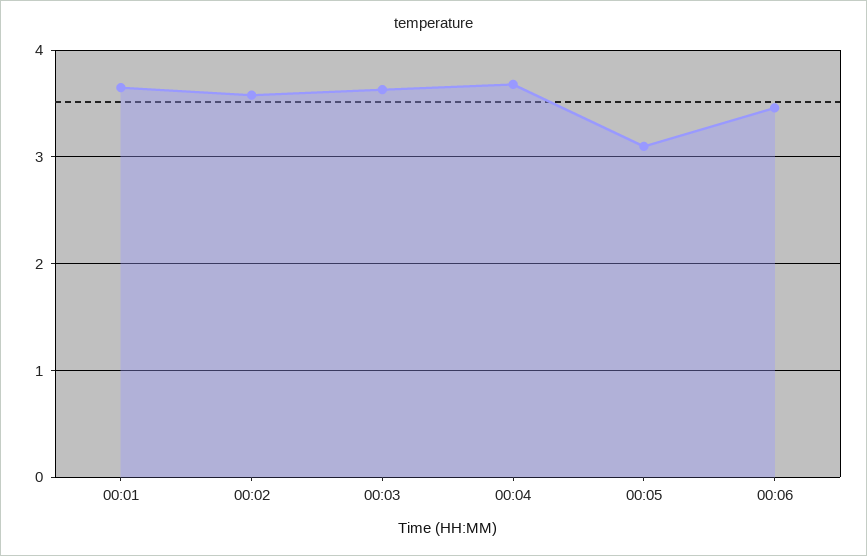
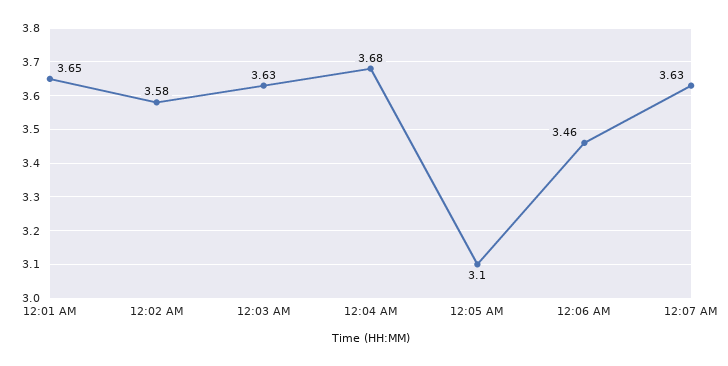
12:07 AM: none -> 3.63

